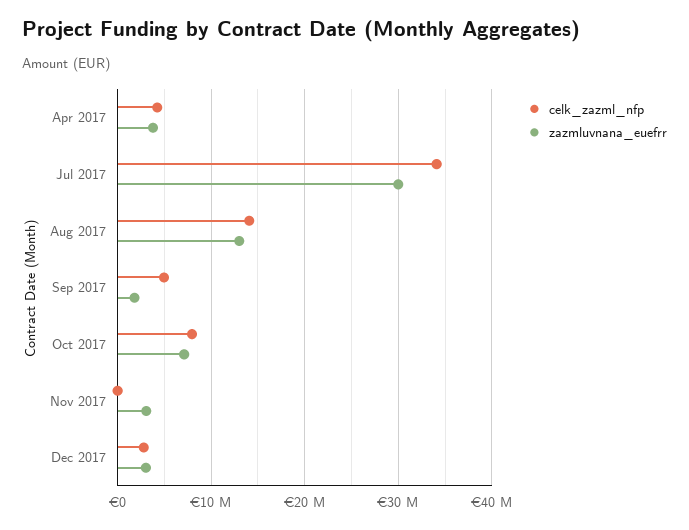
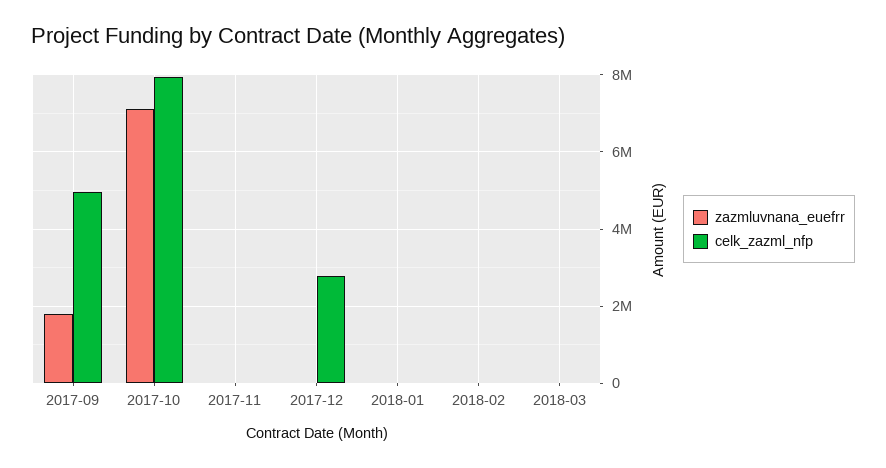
celk_zazml_nfp, Apr 2017: 4000000 -> none
zazmluvnana_euefrr, Apr 2017: 4000000 -> none
celk_zazml_nfp, Jul 2017: 34000000 -> none
zazmluvnana_euefrr, Jul 2017: 30000000 -> none
celk_zazml_nfp, Aug 2017: 14000000 -> none
zazmluvnana_euefrr, Aug 2017: 13000000 -> none
zazmluvnana_euefrr, Nov 2017: 3000000 -> 0
zazmluvnana_euefrr, Dec 2017: 3000000 -> 0
zazmluvnana_euefrr, 2018-01: none -> 0
celk_zazml_nfp, 2018-01: none -> 0
zazmluvnana_euefrr, 2018-02: none -> 0
celk_zazml_nfp, 2018-02: none -> 0
zazmluvnana_euefrr, 2018-03: none -> 0
celk_zazml_nfp, 2018-03: none -> 0

